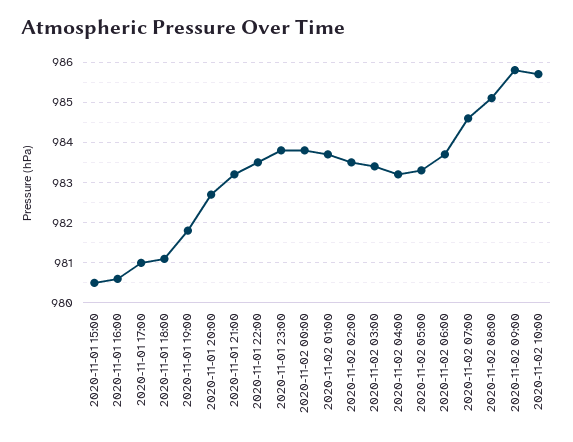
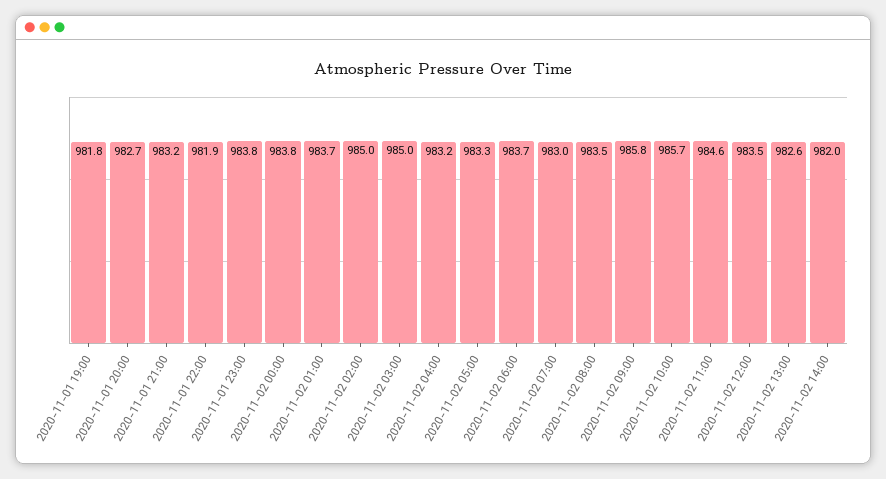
2020-11-01 15:00: 980.5 -> none
2020-11-01 16:00: 980.5 -> none
2020-11-01 17:00: 981 -> none
2020-11-01 18:00: 981 -> none
2020-11-01 22:00: 983.5 -> 981.9
2020-11-02 02:00: 983.5 -> 985
2020-11-02 03:00: 983.5 -> 985
2020-11-02 07:00: 984.5 -> 983
2020-11-02 08:00: 985 -> 983.5
2020-11-02 11:00: none -> 984.6
2020-11-02 12:00: none -> 983.5
2020-11-02 13:00: none -> 982.6
2020-11-02 14:00: none -> 982

